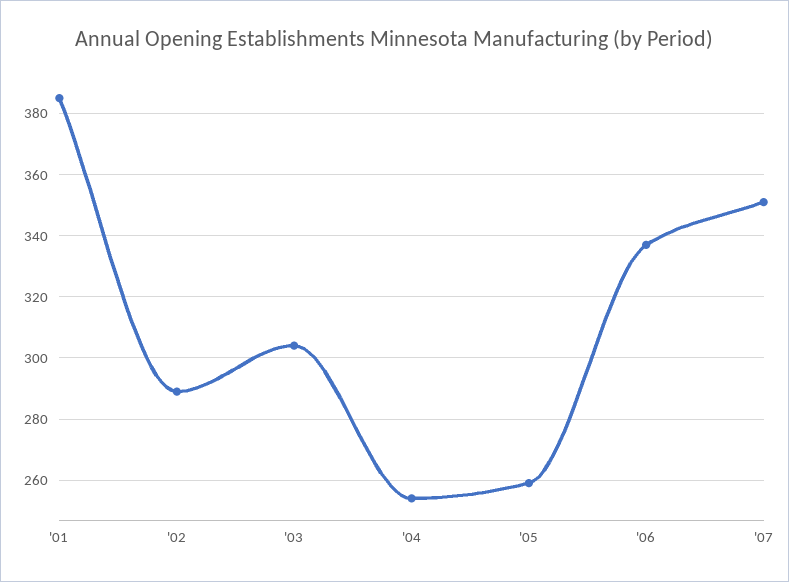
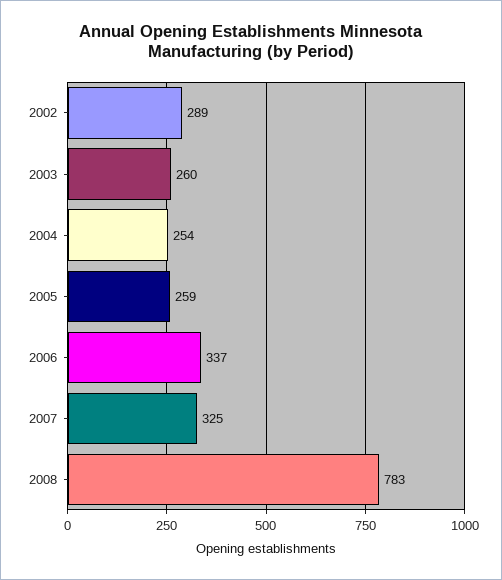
'01: 385 -> none
'03: 305 -> 260
'07: 350 -> 325
2008: none -> 783

